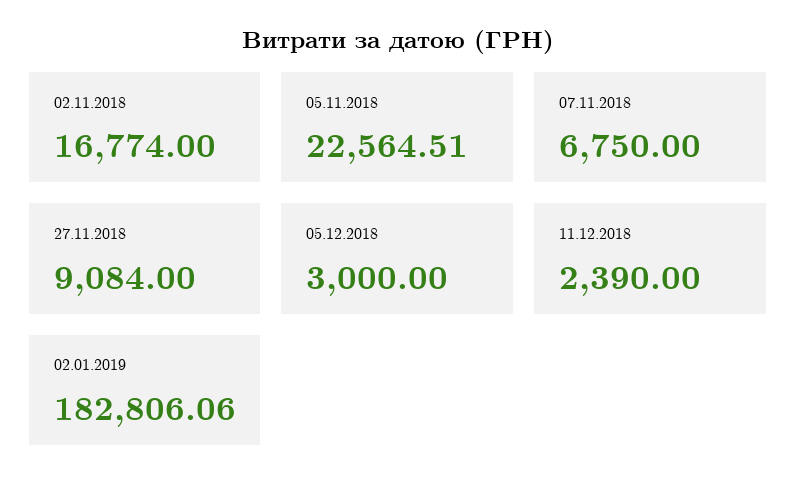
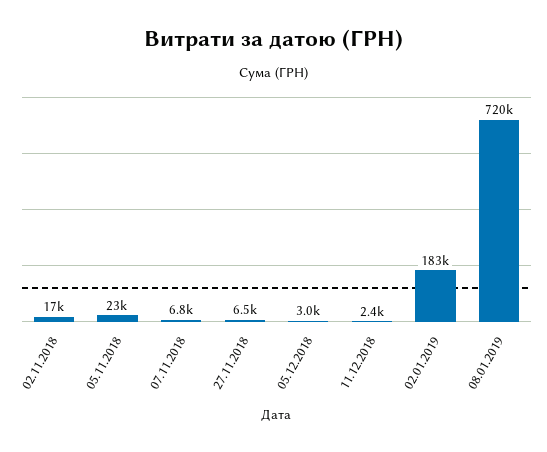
27.11.2018: 9084 -> 6500
08.01.2019: none -> 720000

